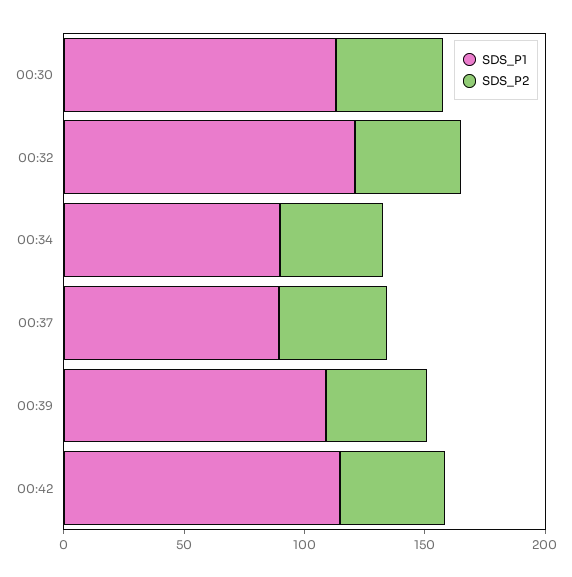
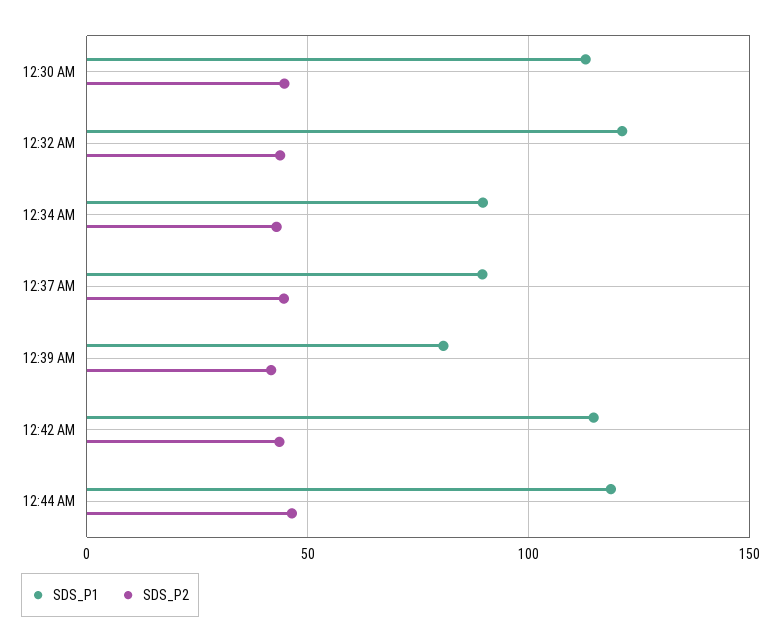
SDS_P1, 00:39: 110 -> 80
SDS_P1, 12:44 AM: none -> 120
SDS_P2, 12:44 AM: none -> 45

